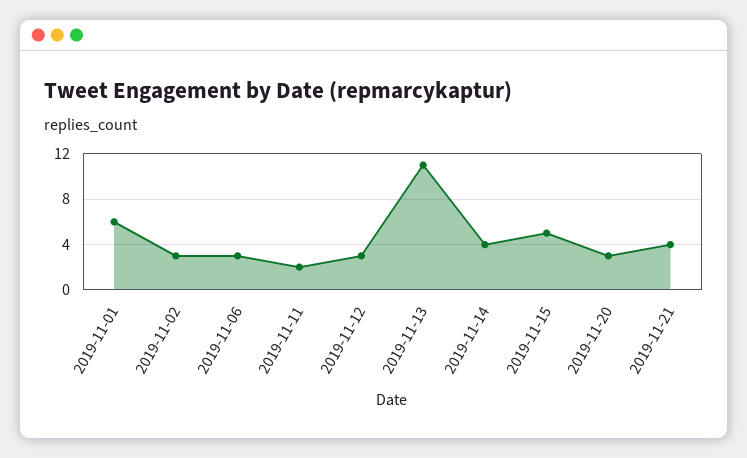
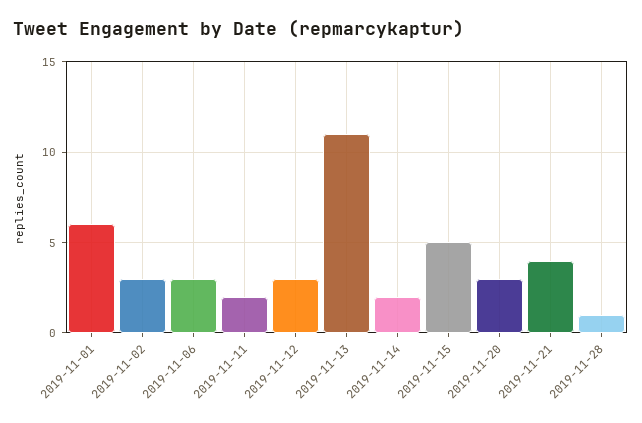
2019-11-14: 4 -> 2
2019-11-28: none -> 1

